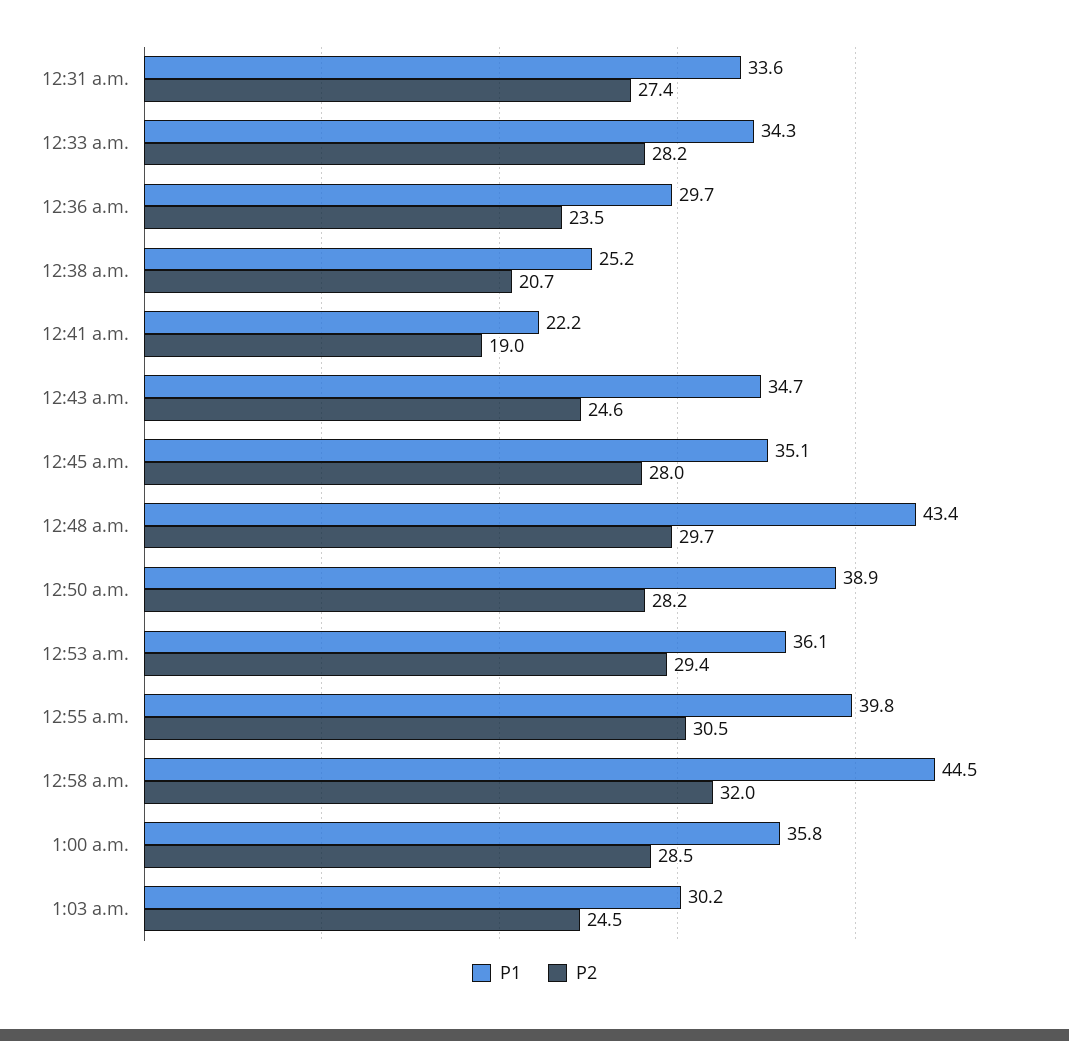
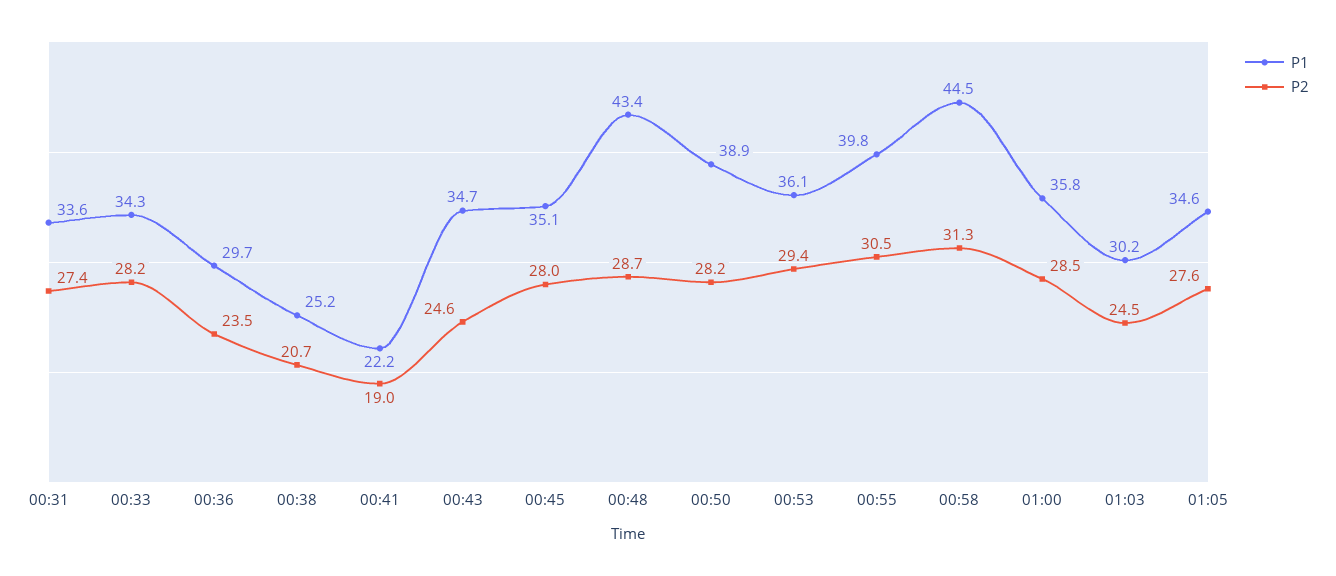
P2, 12:48 a.m.: 29.7 -> 28.7
P2, 12:58 a.m.: 32 -> 31.3
P1, 01:05: none -> 34.6
P2, 01:05: none -> 27.6

